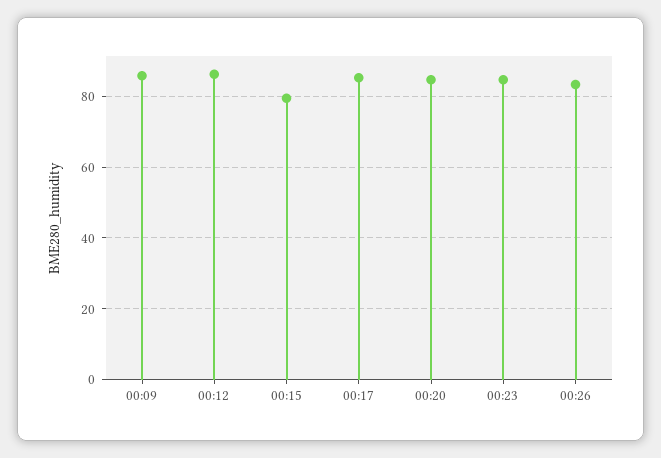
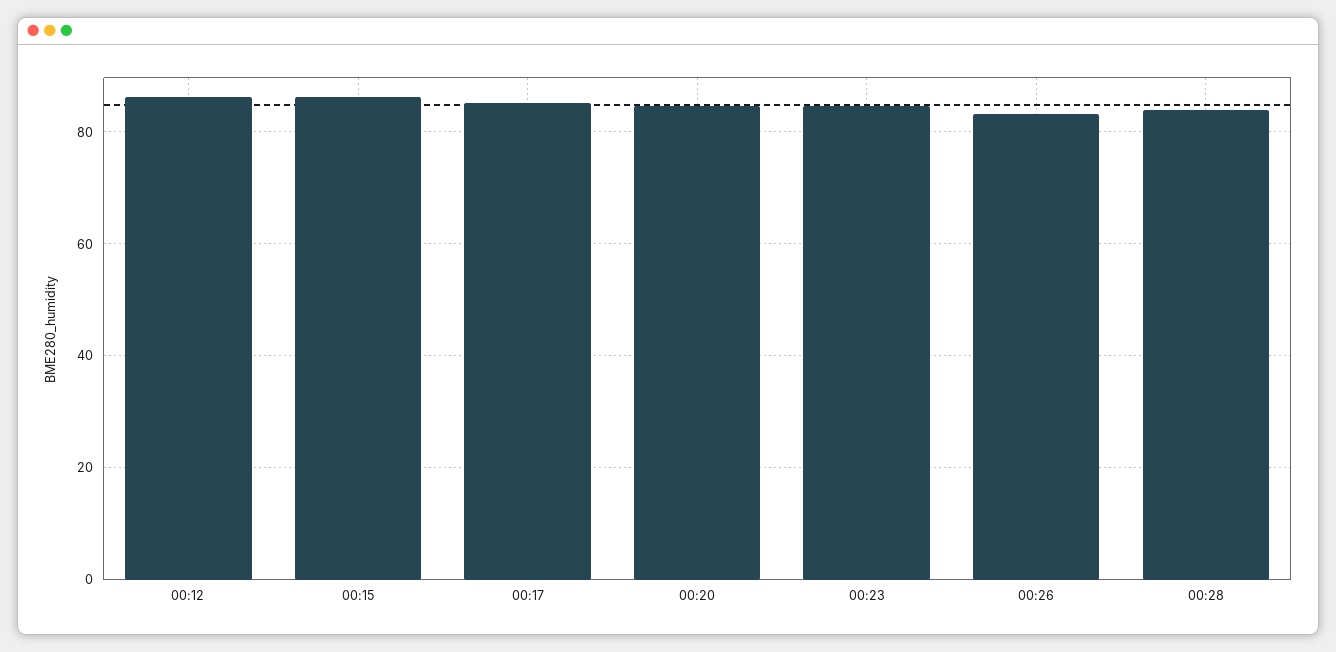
00:09: 86 -> none
00:15: 80 -> 86
00:28: none -> 84

